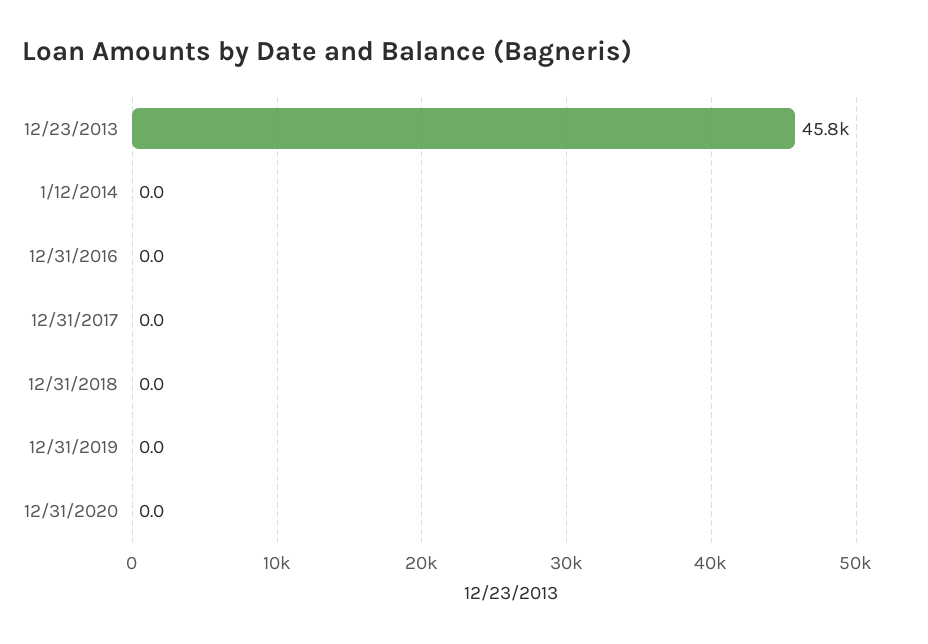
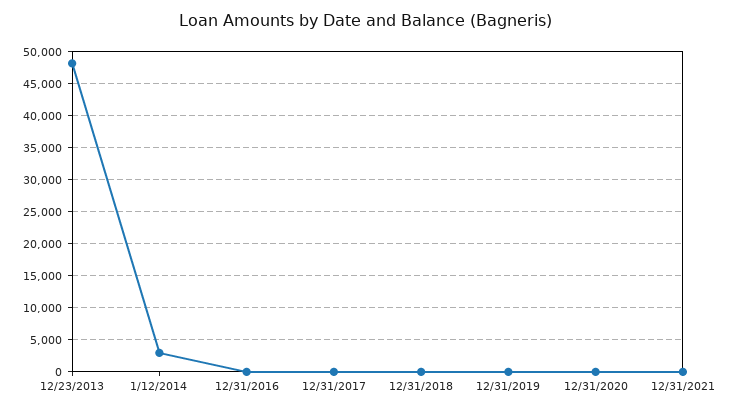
12/23/2013: 45800 -> 48000
1/12/2014: 0 -> 3000
12/31/2021: none -> 0

